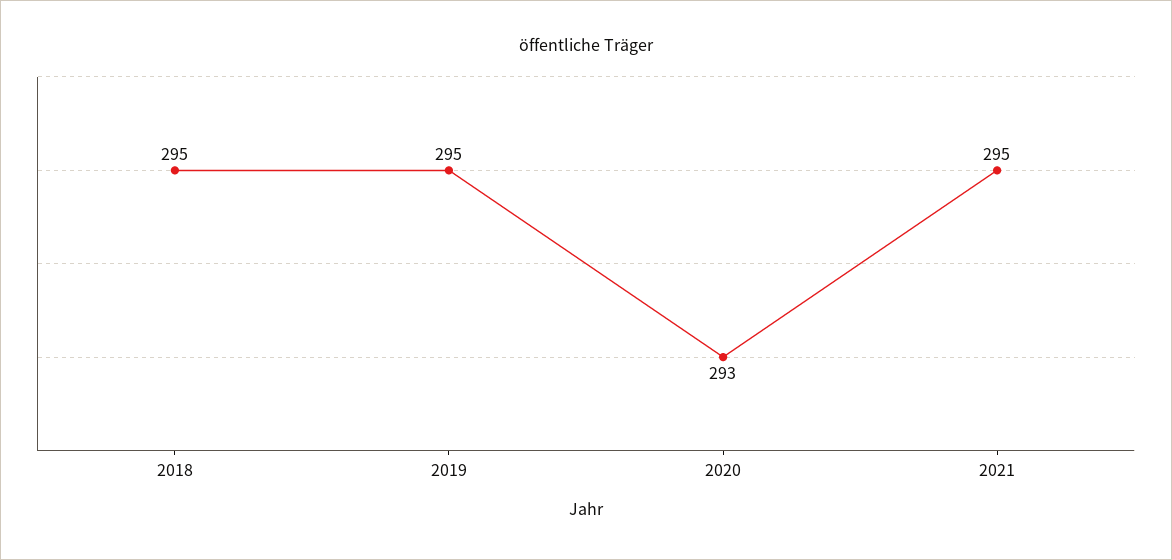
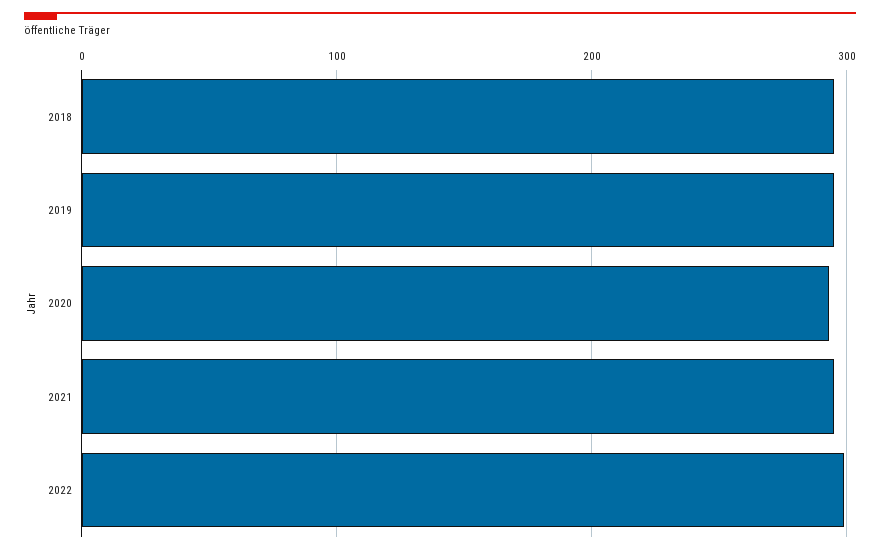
2022: none -> 300

